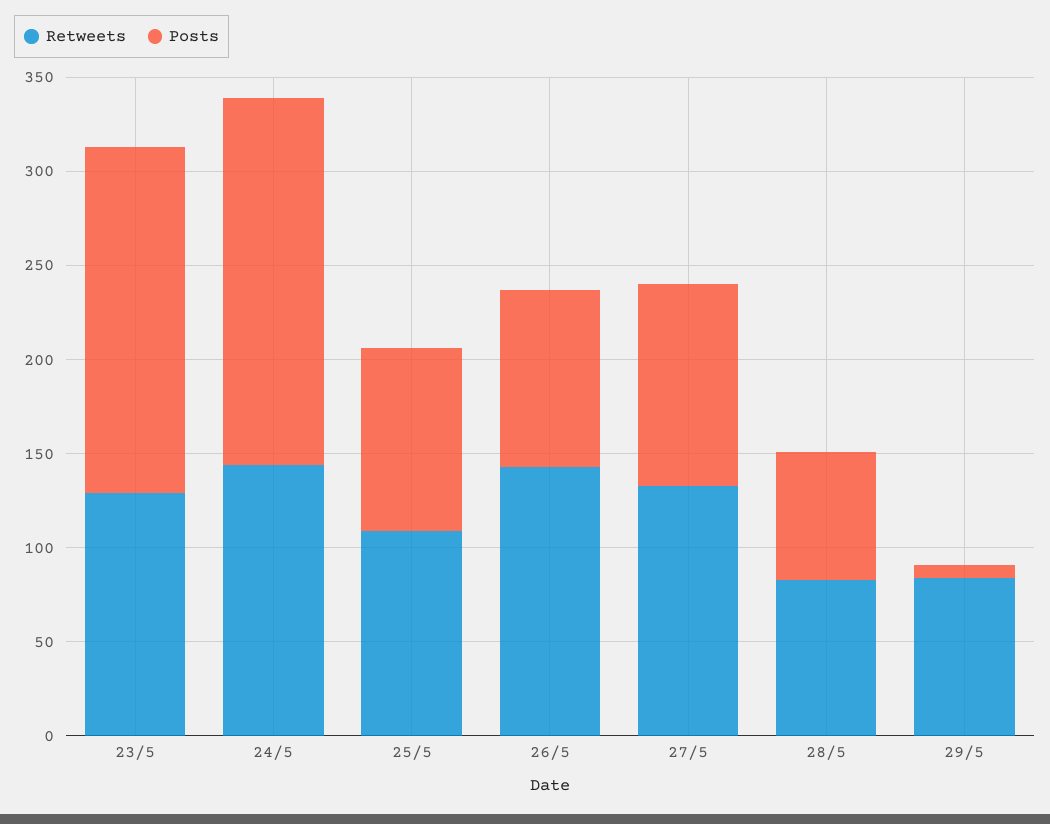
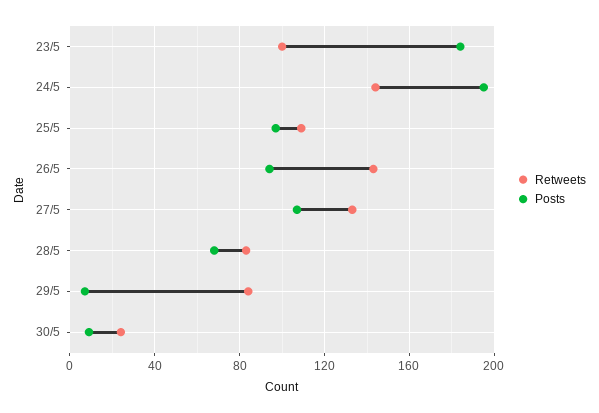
Retweets, 23/5: 130 -> 100
Retweets, 30/5: none -> 25
Posts, 30/5: none -> 10

